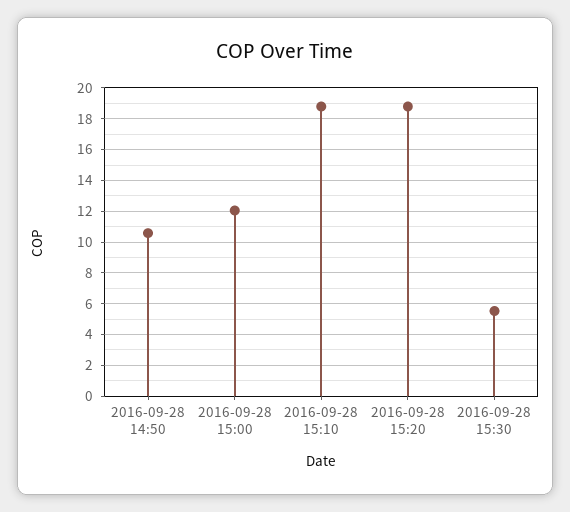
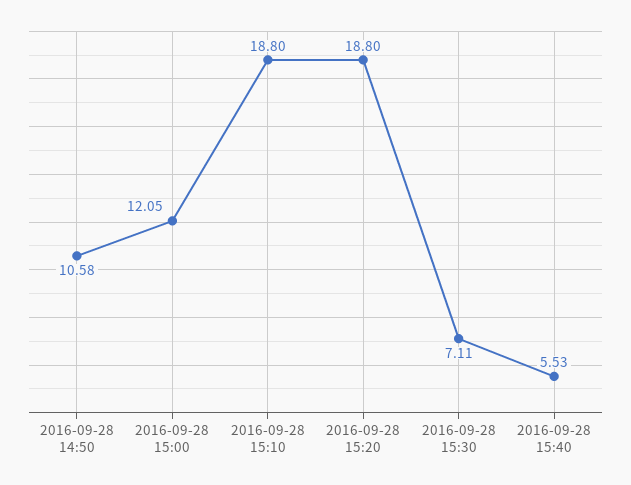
2016-09-28 15:30: 5.5 -> 7.11
2016-09-28 15:40: none -> 5.53

